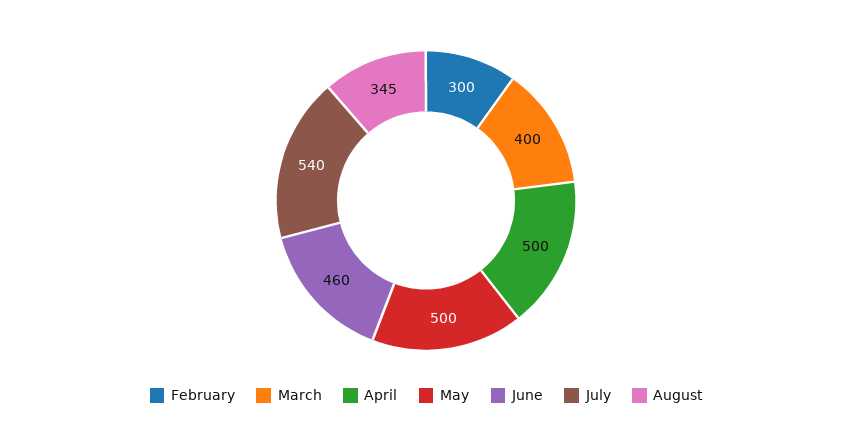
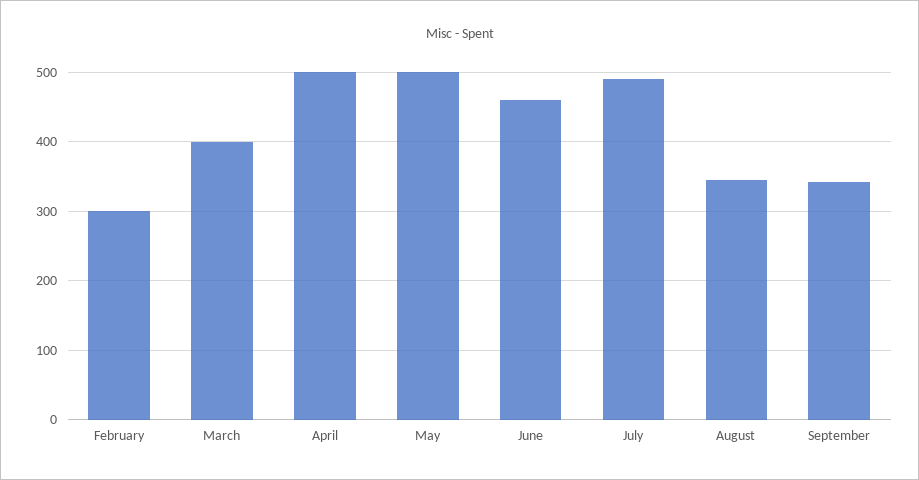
July: 540 -> 490
September: none -> 340

